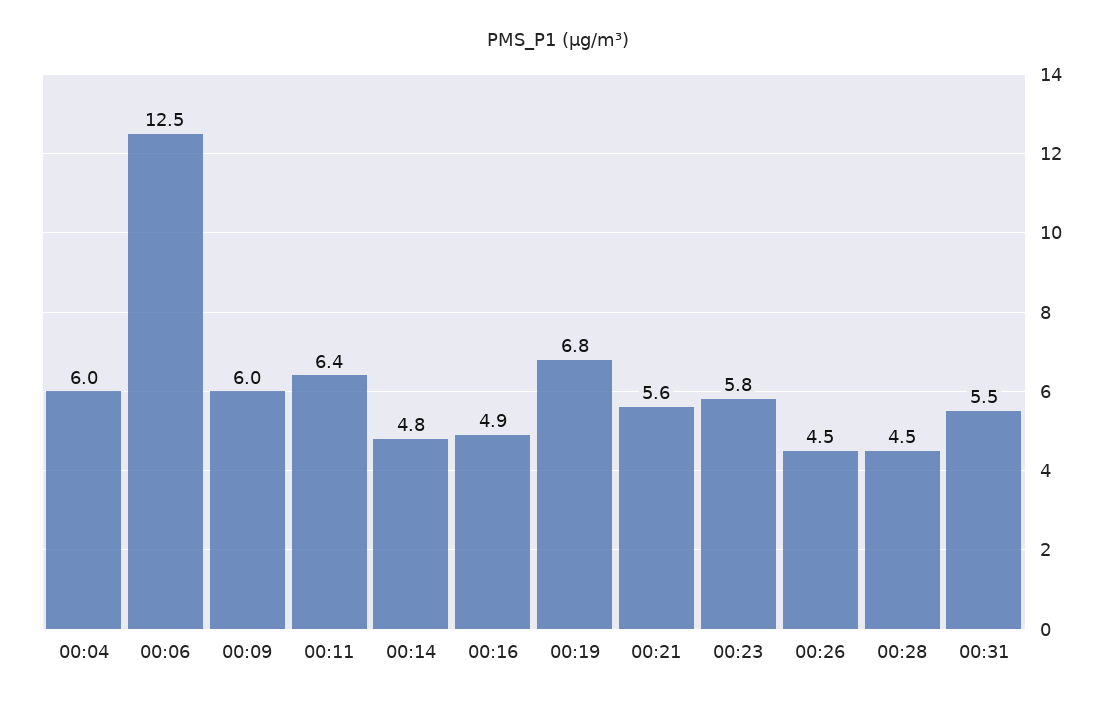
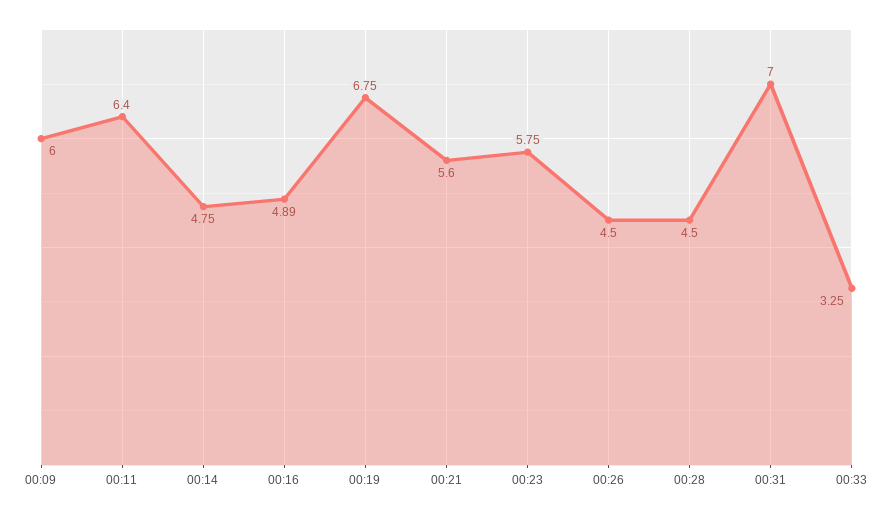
00:04: 6 -> none
00:06: 12.5 -> none
00:31: 5.5 -> 7
00:33: none -> 3.25

